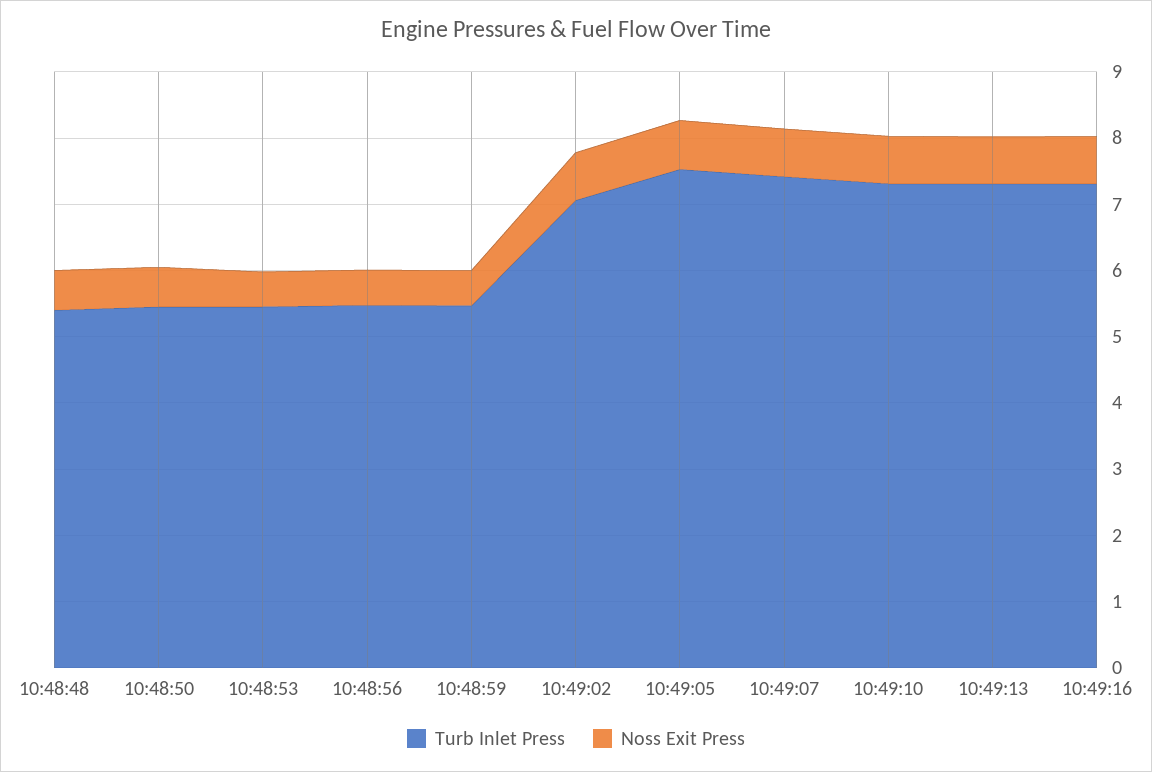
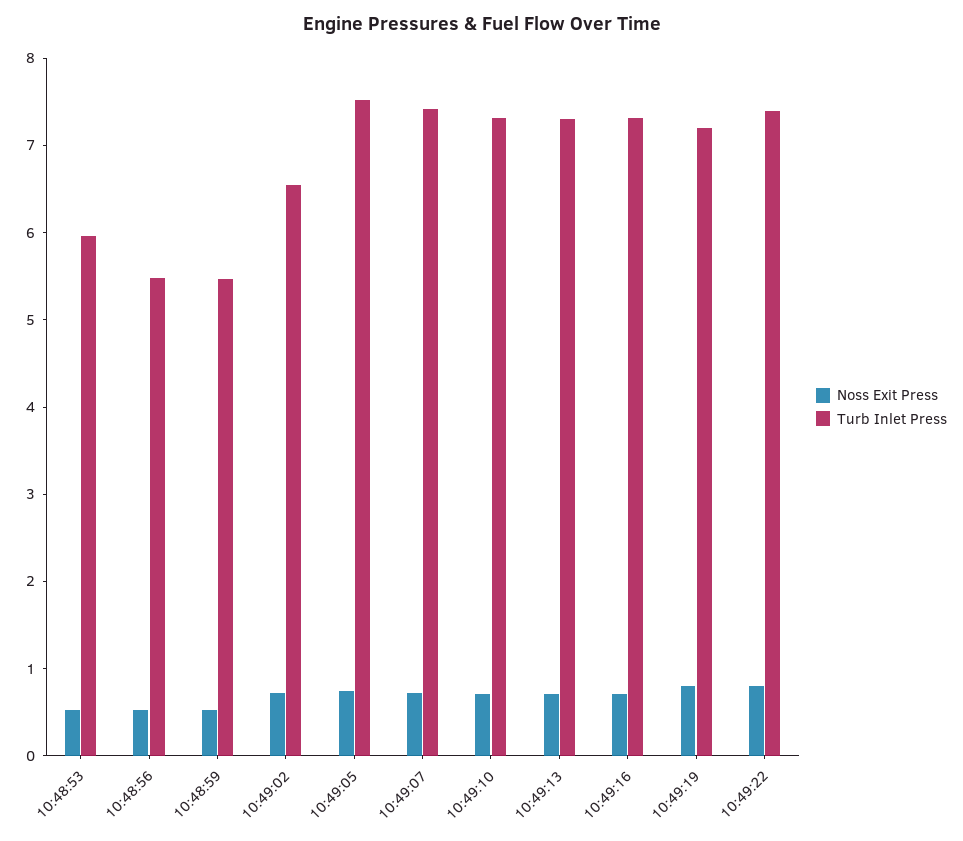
Turb Inlet Press, 10:48:48: 5.4 -> none
Noss Exit Press, 10:48:48: 0.6 -> none
Turb Inlet Press, 10:48:50: 5.4 -> none
Noss Exit Press, 10:48:50: 0.6 -> none
Turb Inlet Press, 10:48:53: 5.4 -> 6
Turb Inlet Press, 10:49:02: 7 -> 6.6
Noss Exit Press, 10:49:19: none -> 0.8
Turb Inlet Press, 10:49:19: none -> 7.2
Noss Exit Press, 10:49:22: none -> 0.8
Turb Inlet Press, 10:49:22: none -> 7.4

